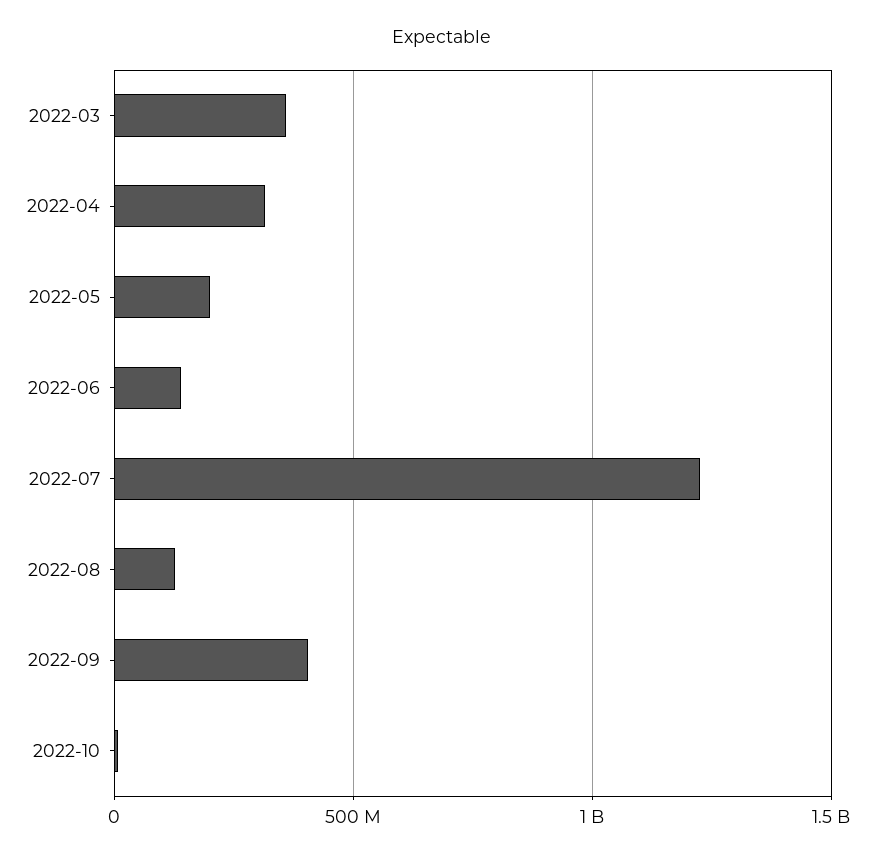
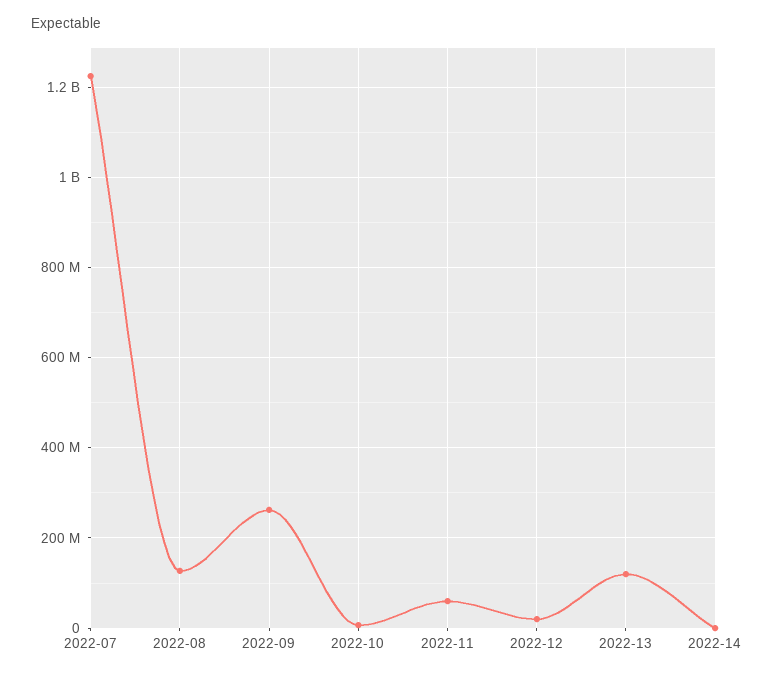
2022-03: 350000000 -> none
2022-04: 300000000 -> none
2022-05: 200000000 -> none
2022-06: 150000000 -> none
2022-09: 400000000 -> 260000000
2022-11: none -> 60000000
2022-12: none -> 20000000
2022-13: none -> 120000000
2022-14: none -> 0

